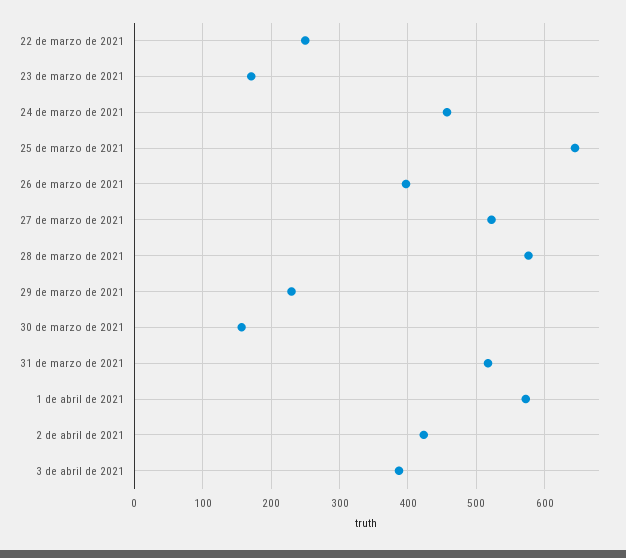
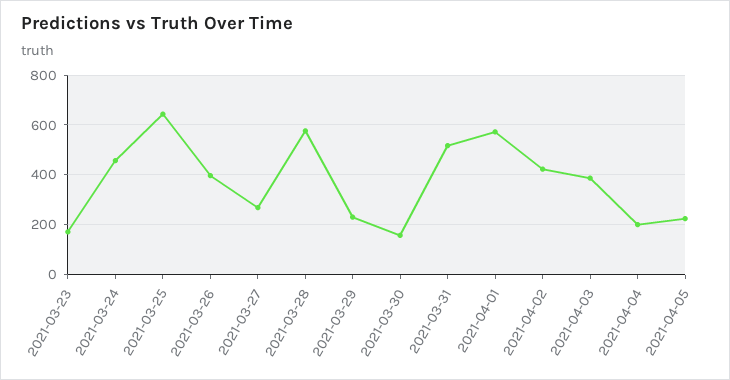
22 de marzo de 2021: 250 -> none
27 de marzo de 2021: 520 -> 275
2021-04-04: none -> 200
2021-04-05: none -> 225

